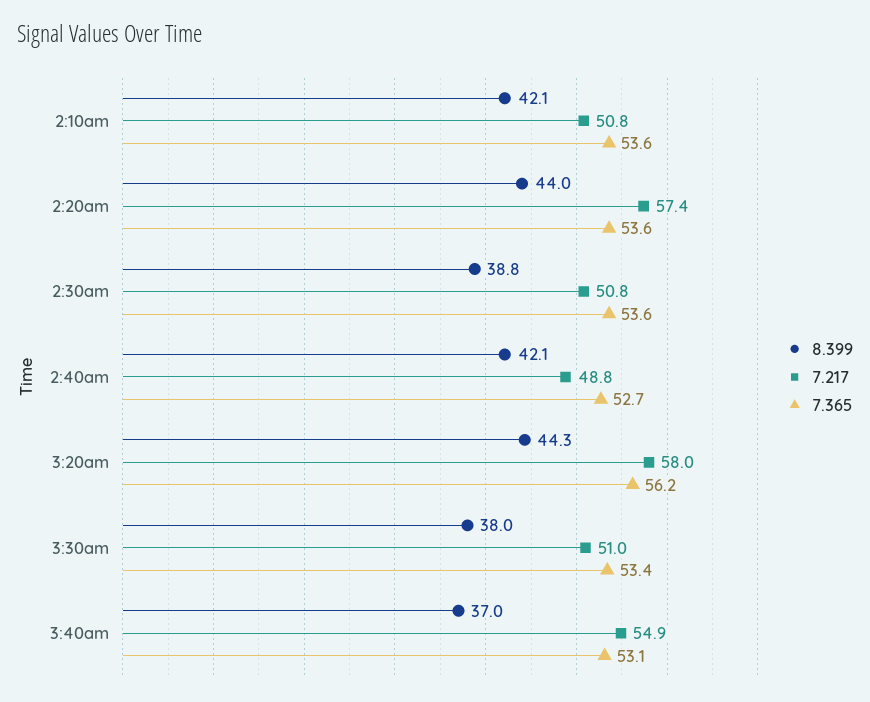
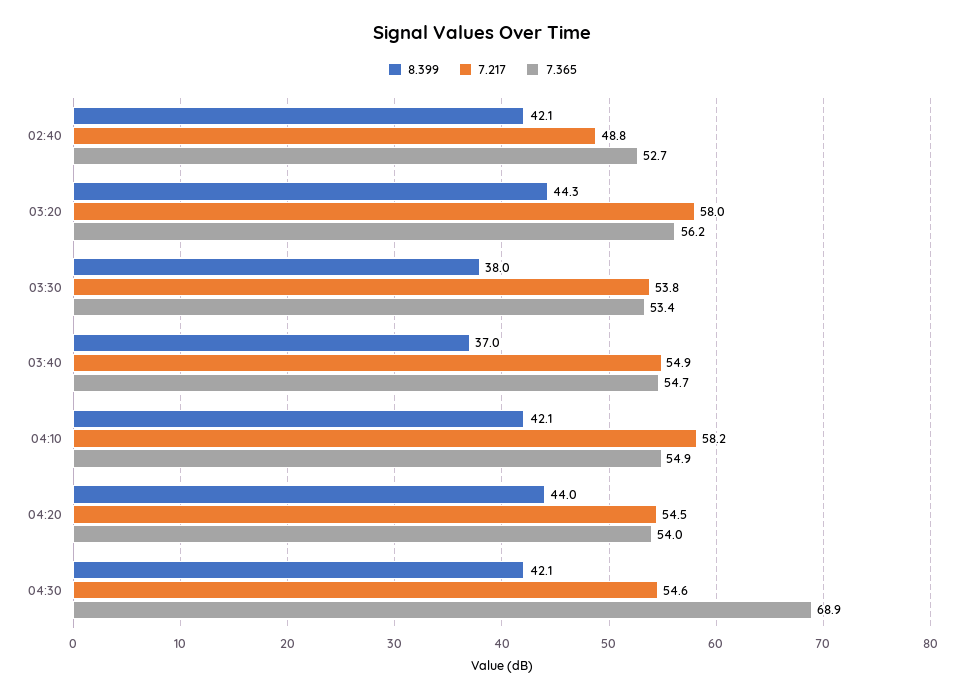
8.399, 2:10am: 42.1 -> none
7.217, 2:10am: 50.8 -> none
7.365, 2:10am: 53.6 -> none
8.399, 2:20am: 44 -> none
7.217, 2:20am: 57.4 -> none
7.365, 2:20am: 53.6 -> none
8.399, 2:30am: 38.8 -> none
7.217, 2:30am: 50.8 -> none
7.365, 2:30am: 53.6 -> none
7.217, 3:30am: 51 -> 53.8
7.365, 3:40am: 53.1 -> 54.7
8.399, 04:10: none -> 42.1
7.217, 04:10: none -> 58.2
7.365, 04:10: none -> 54.9
8.399, 04:20: none -> 44
7.217, 04:20: none -> 54.5
7.365, 04:20: none -> 54
8.399, 04:30: none -> 42.1
7.217, 04:30: none -> 54.6
7.365, 04:30: none -> 68.9

